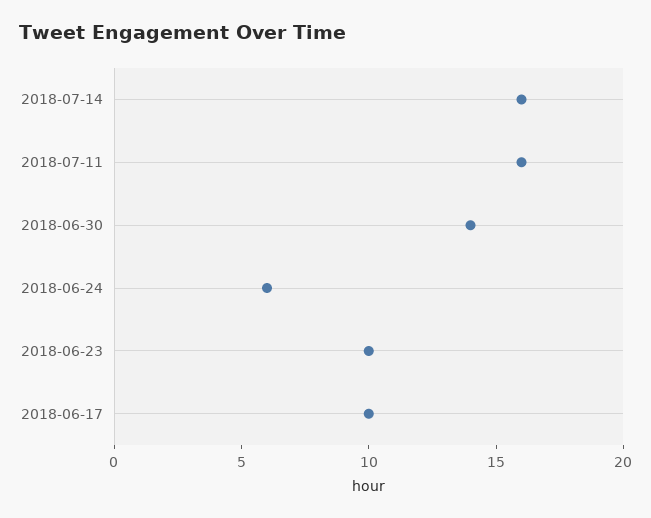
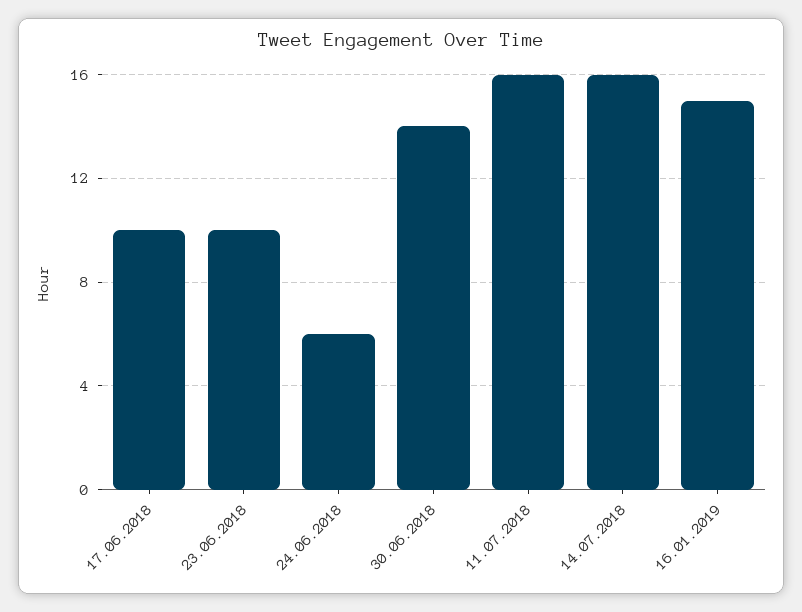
16.01.2019: none -> 15

